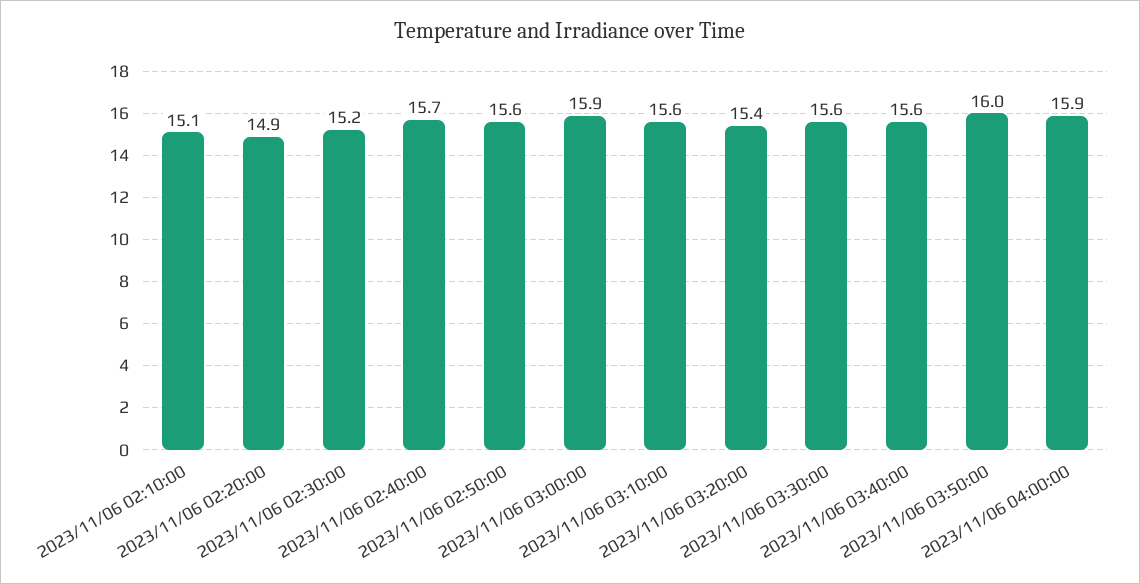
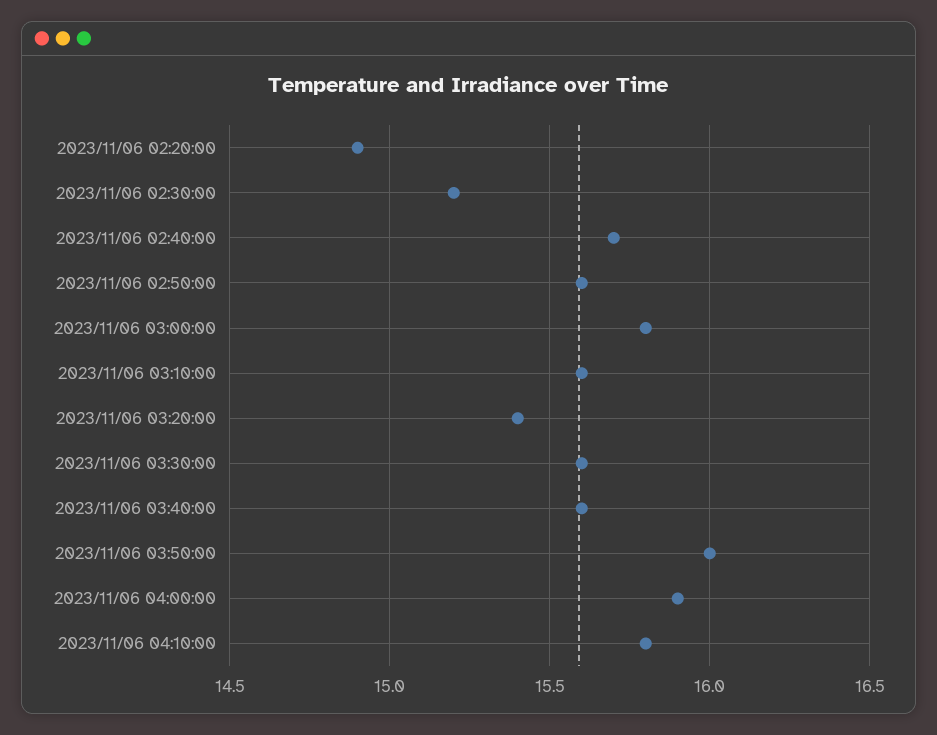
2023/11/06 02:10:00: 15.1 -> none
2023/11/06 03:00:00: 15.9 -> 15.8
2023/11/06 04:10:00: none -> 15.8

